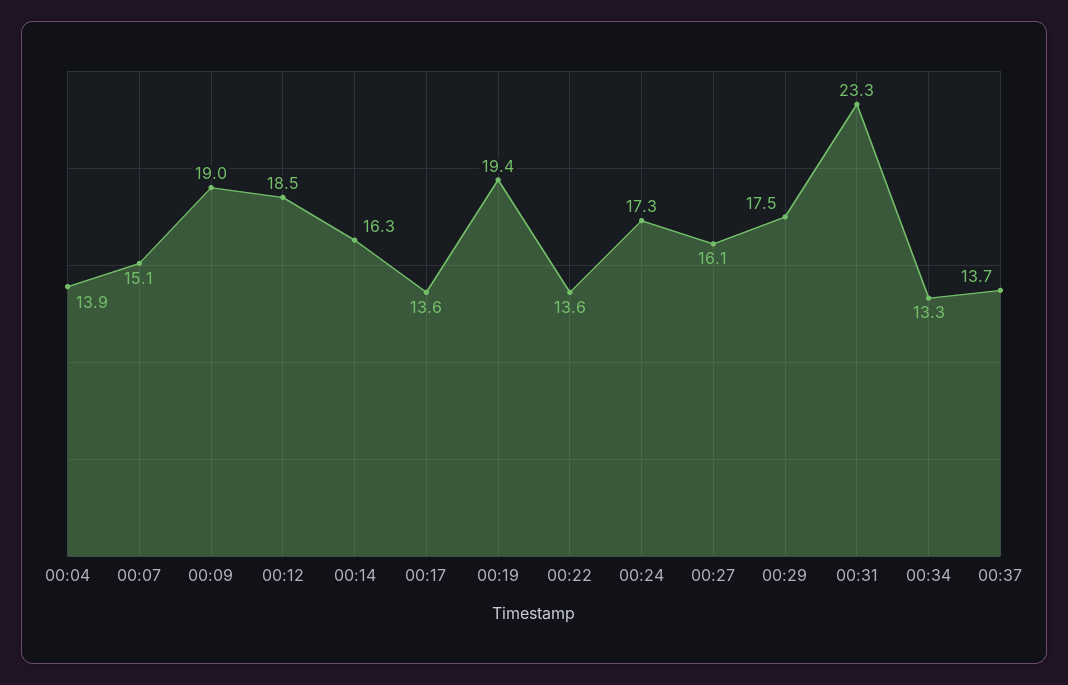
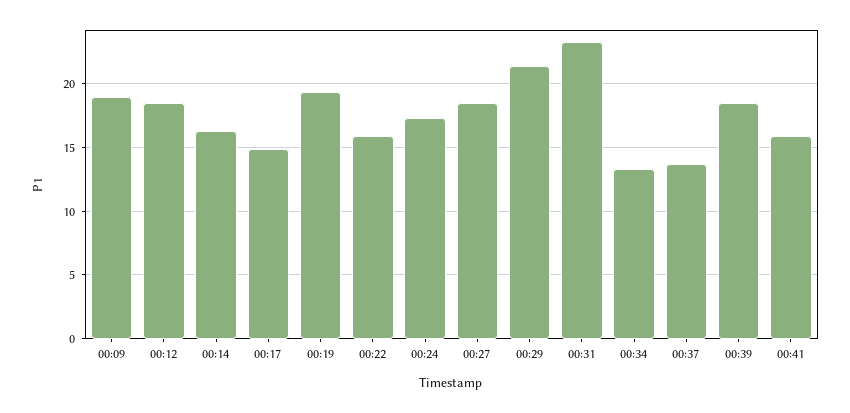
00:04: 13.9 -> none
00:07: 15.1 -> none
00:17: 13.6 -> 15
00:22: 13.6 -> 16
00:27: 16.1 -> 18.5
00:29: 17.5 -> 21.5
00:39: none -> 18.5
00:41: none -> 16

